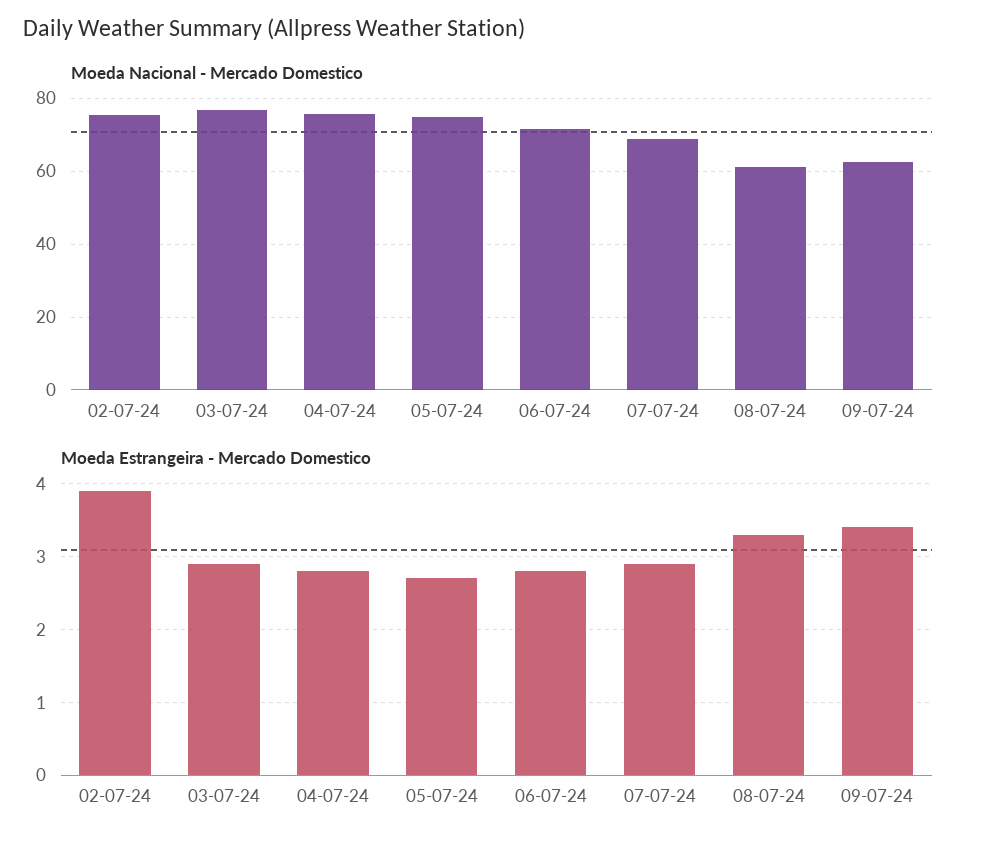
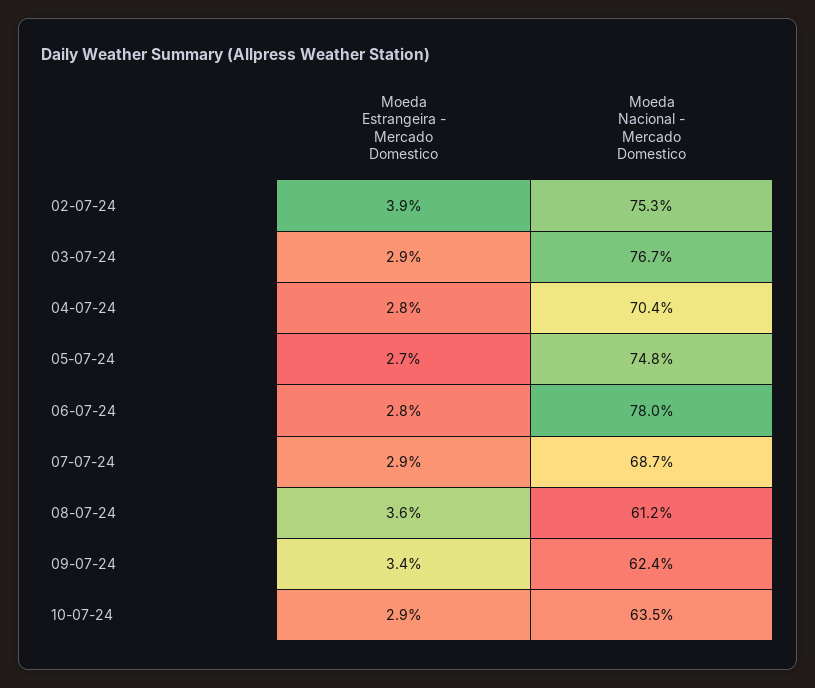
Moeda Nacional - Mercado Domestico, 04-07-24: 76 -> 70.4
Moeda Nacional - Mercado Domestico, 06-07-24: 72 -> 78
Moeda Estrangeira - Mercado Domestico, 08-07-24: 3.3 -> 3.6
Moeda Estrangeira - Mercado Domestico, 10-07-24: none -> 2.9
Moeda Nacional - Mercado Domestico, 10-07-24: none -> 63.5

